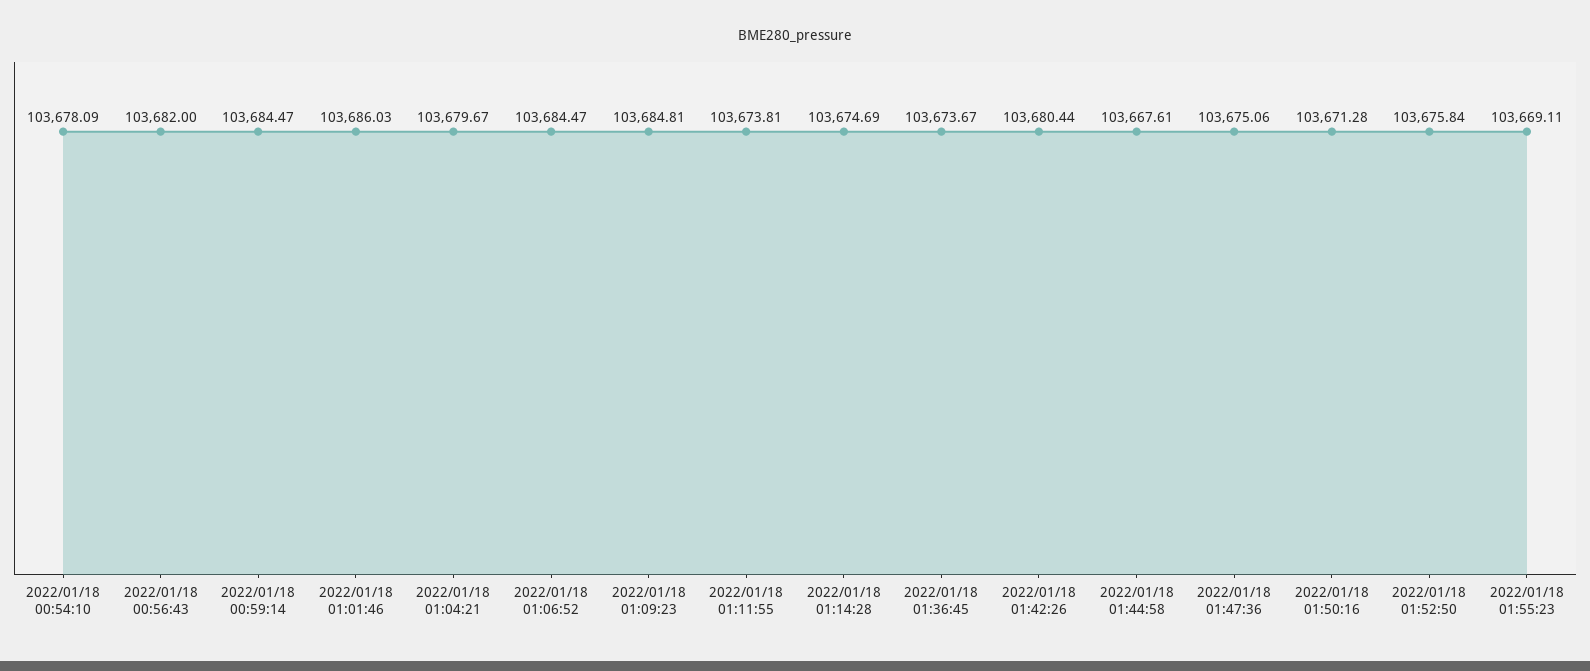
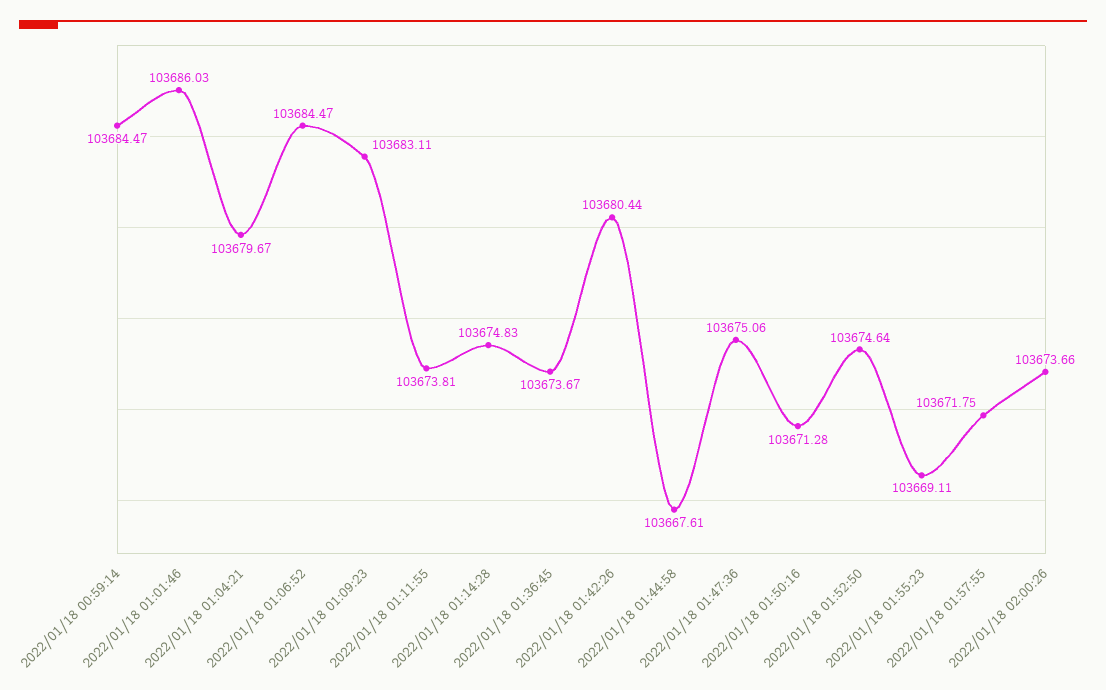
2022/01/18 00:54:10: 103678.09 -> none
2022/01/18 00:56:43: 103682 -> none
2022/01/18 01:09:23: 103684.81 -> 103683.11
2022/01/18 01:14:28: 103674.69 -> 103674.83
2022/01/18 01:52:50: 103675.84 -> 103674.64
2022/01/18 01:57:55: none -> 103671.75
2022/01/18 02:00:26: none -> 103673.66

